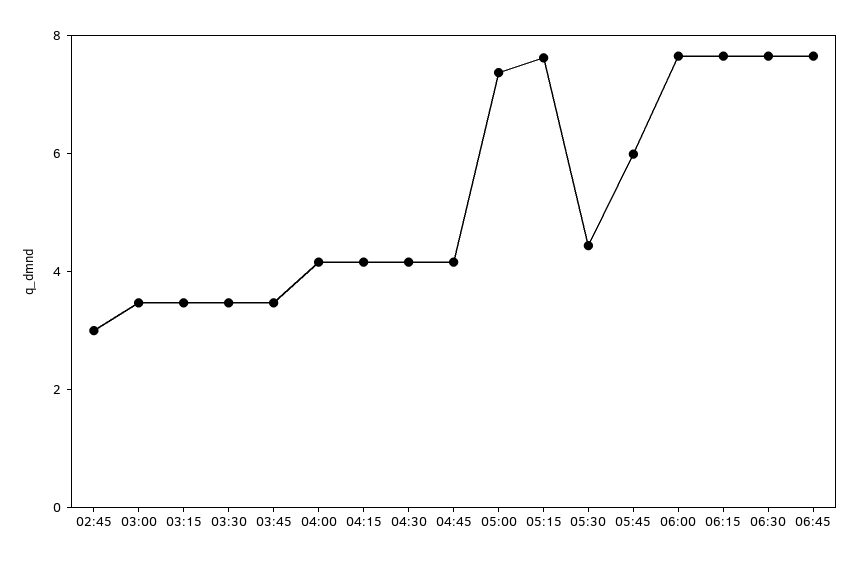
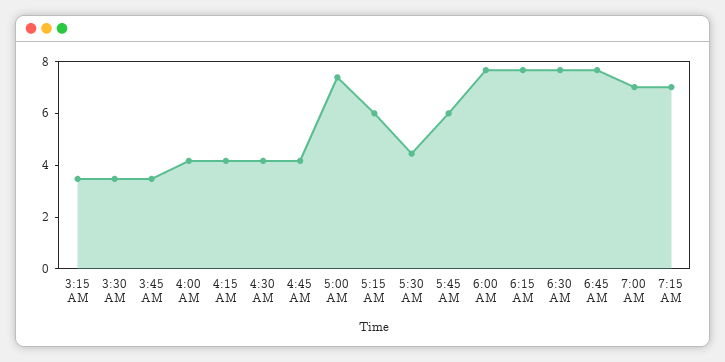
02:45: 3 -> none
03:00: 3.5 -> none
05:15: 7.5 -> 6
7:00 AM: none -> 7
7:15 AM: none -> 7

